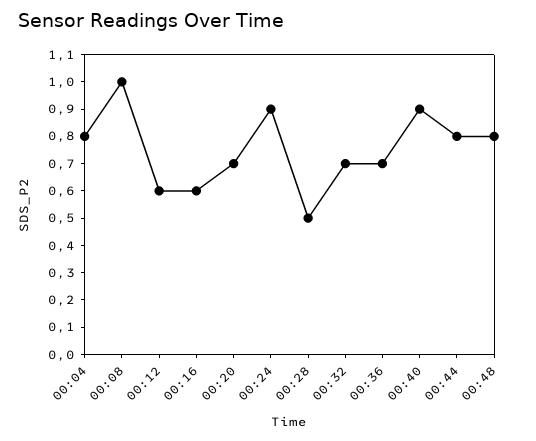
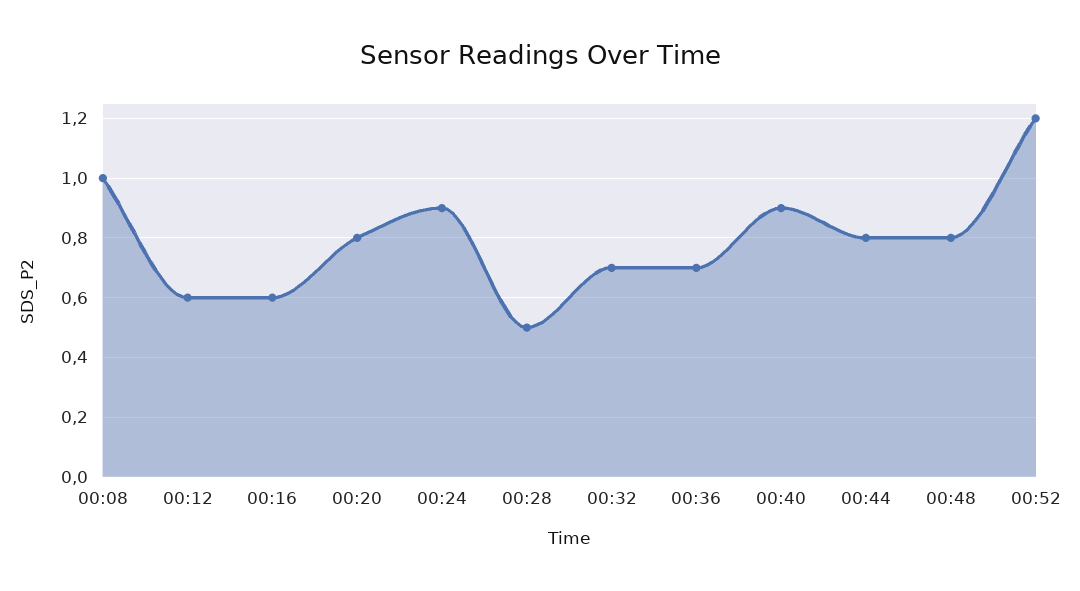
00:04: 0.8 -> none
00:20: 0.7 -> 0.8
00:52: none -> 1.2

